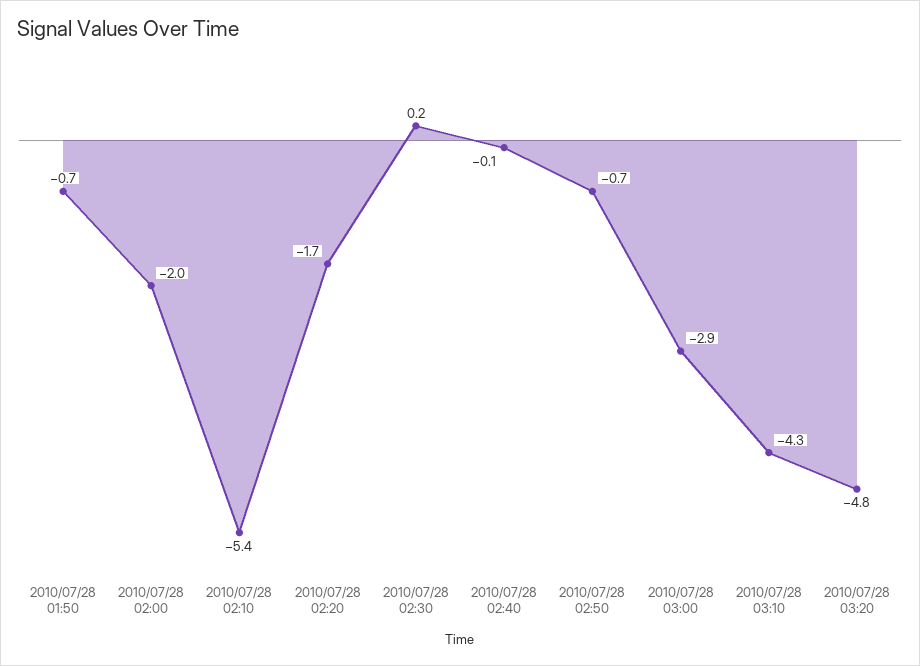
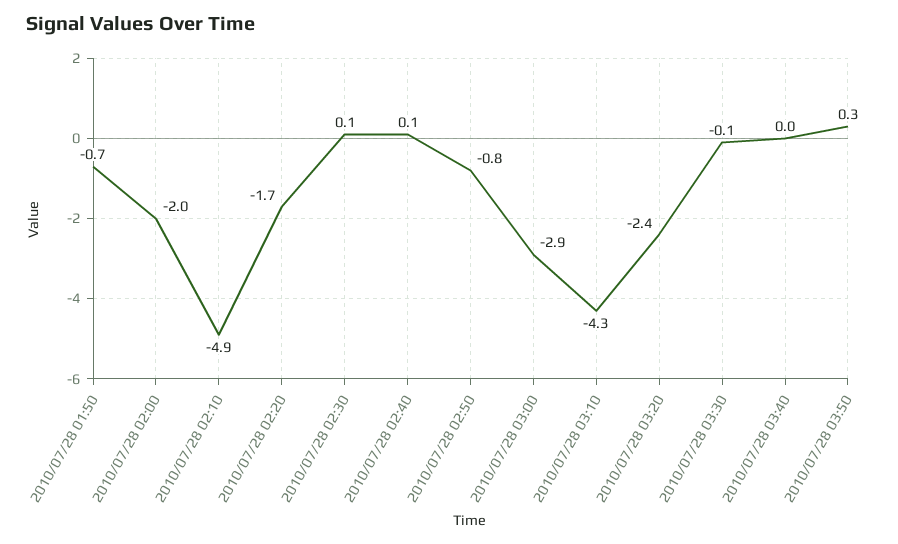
2010/07/28 02:10: -5.4 -> -4.9
2010/07/28 02:30: 0.2 -> 0.1
2010/07/28 02:40: -0.1 -> 0.1
2010/07/28 02:50: -0.7 -> -0.8
2010/07/28 03:20: -4.8 -> -2.4
2010/07/28 03:30: none -> -0.1
2010/07/28 03:40: none -> 0
2010/07/28 03:50: none -> 0.3

